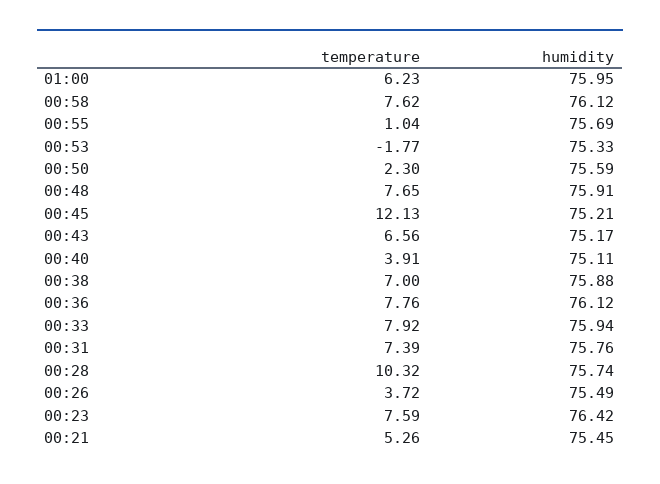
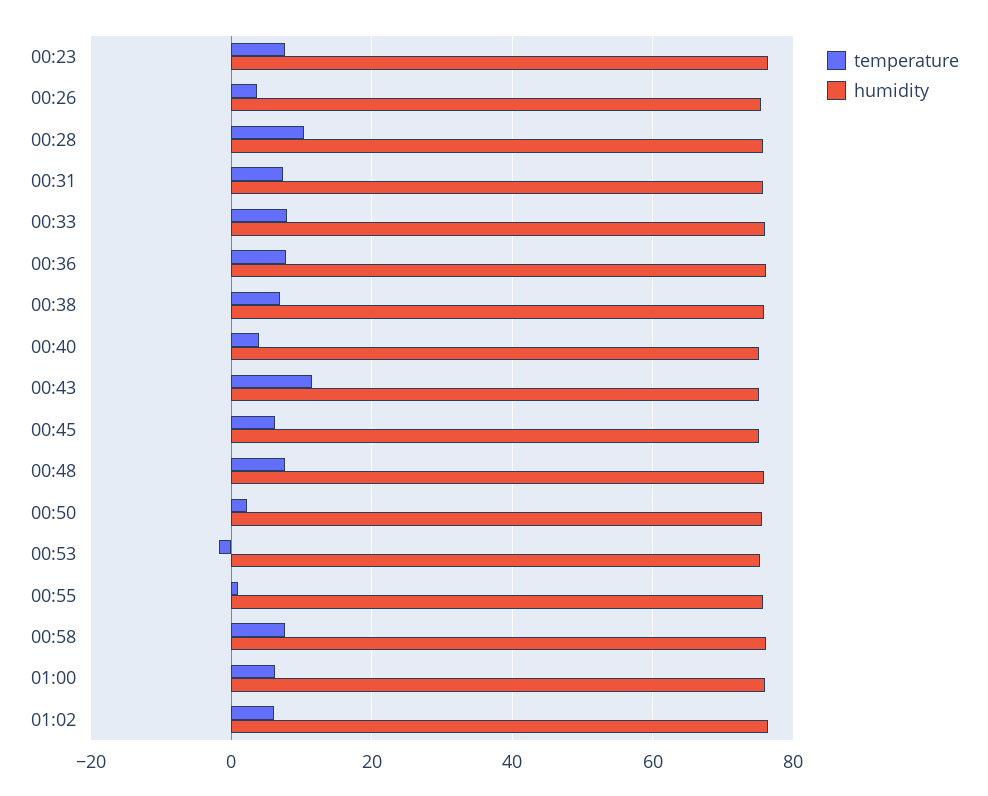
temperature, 00:45: 12.13 -> 6
temperature, 00:43: 6.56 -> 12
temperature, 00:21: 5.26 -> none
humidity, 00:21: 75.45 -> none
temperature, 01:02: none -> 6
humidity, 01:02: none -> 76

